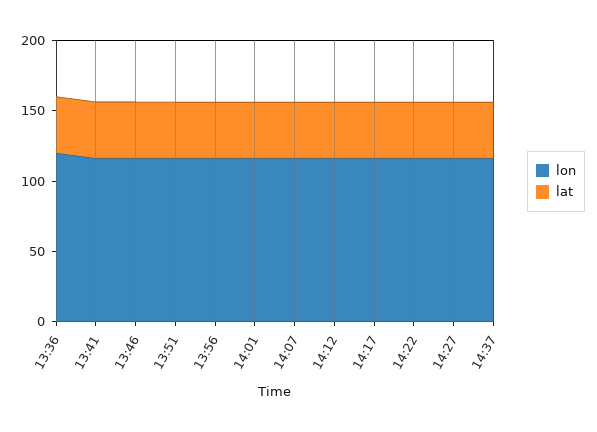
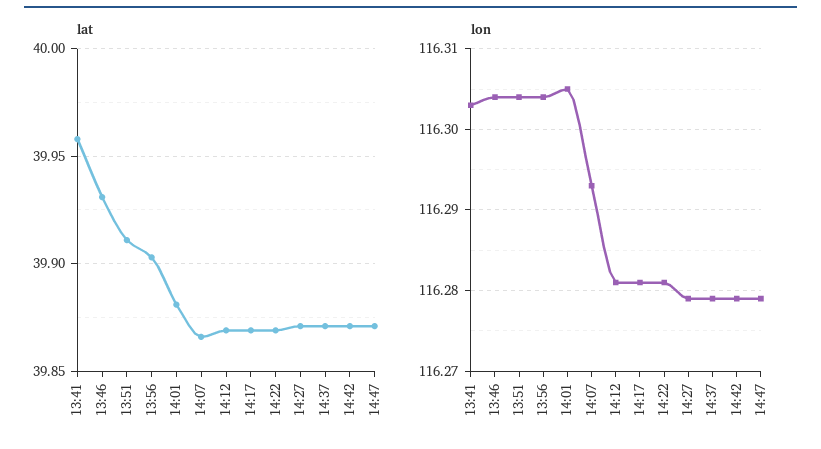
lon, 13:36: 120 -> none
lat, 13:36: 40 -> none
lat, 14:42: none -> 39.87
lat, 14:47: none -> 39.87
lon, 14:42: none -> 116.279
lon, 14:47: none -> 116.279

